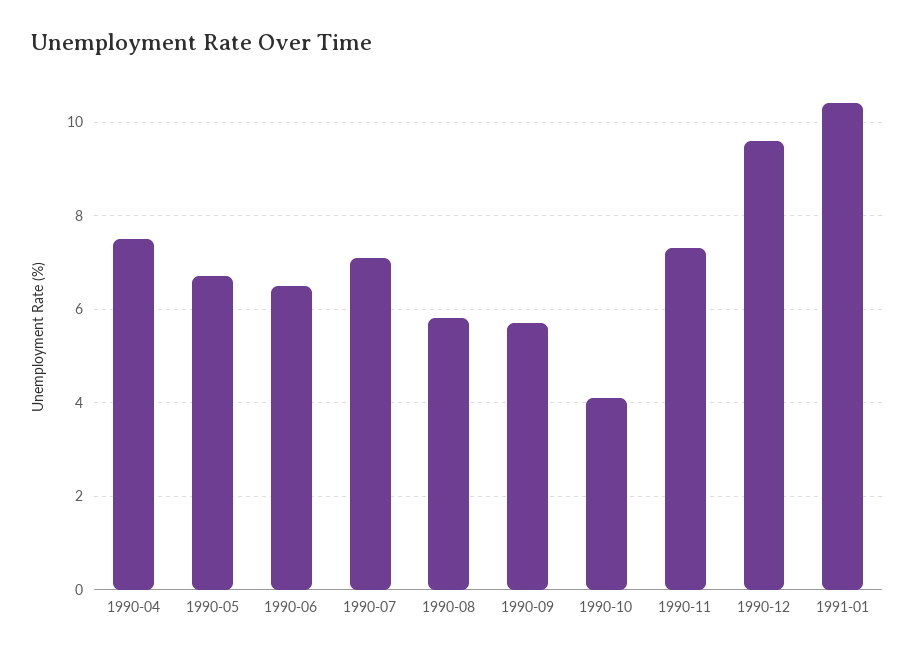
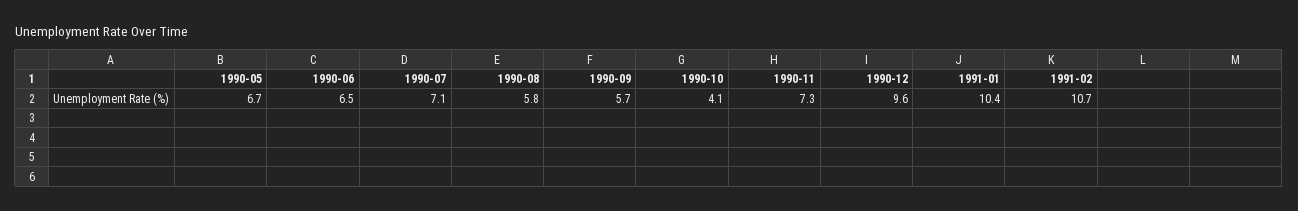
1990-04: 7.5 -> none
1991-02: none -> 10.7

